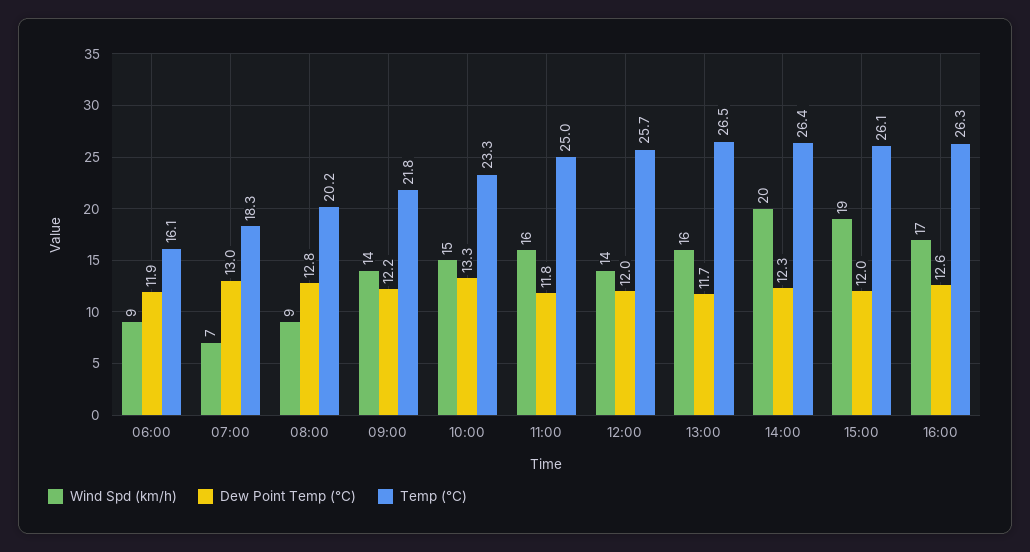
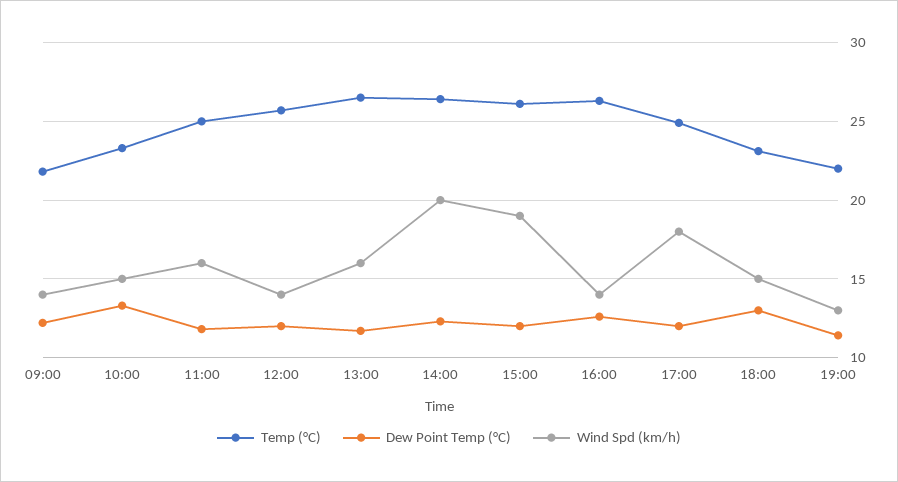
Wind Spd (km/h), 06:00: 9 -> none
Dew Point Temp (°C), 06:00: 11.9 -> none
Temp (°C), 06:00: 16.1 -> none
Wind Spd (km/h), 07:00: 7 -> none
Dew Point Temp (°C), 07:00: 13 -> none
Temp (°C), 07:00: 18.3 -> none
Wind Spd (km/h), 08:00: 9 -> none
Dew Point Temp (°C), 08:00: 12.8 -> none
Temp (°C), 08:00: 20.2 -> none
Wind Spd (km/h), 16:00: 17 -> 14
Temp (°C), 17:00: none -> 25
Dew Point Temp (°C), 17:00: none -> 12
Wind Spd (km/h), 17:00: none -> 18
Temp (°C), 18:00: none -> 23
Dew Point Temp (°C), 18:00: none -> 13
Wind Spd (km/h), 18:00: none -> 15
Temp (°C), 19:00: none -> 22
Dew Point Temp (°C), 19:00: none -> 11.5
Wind Spd (km/h), 19:00: none -> 13

